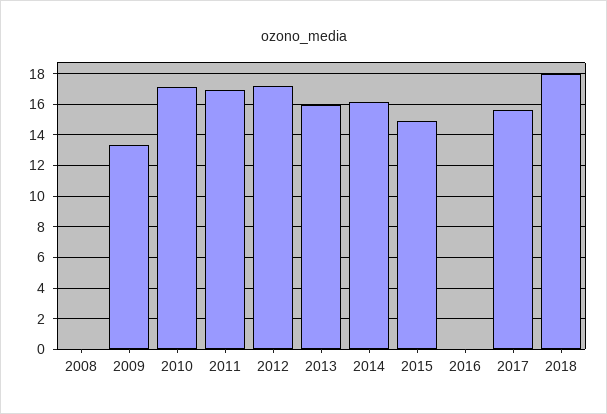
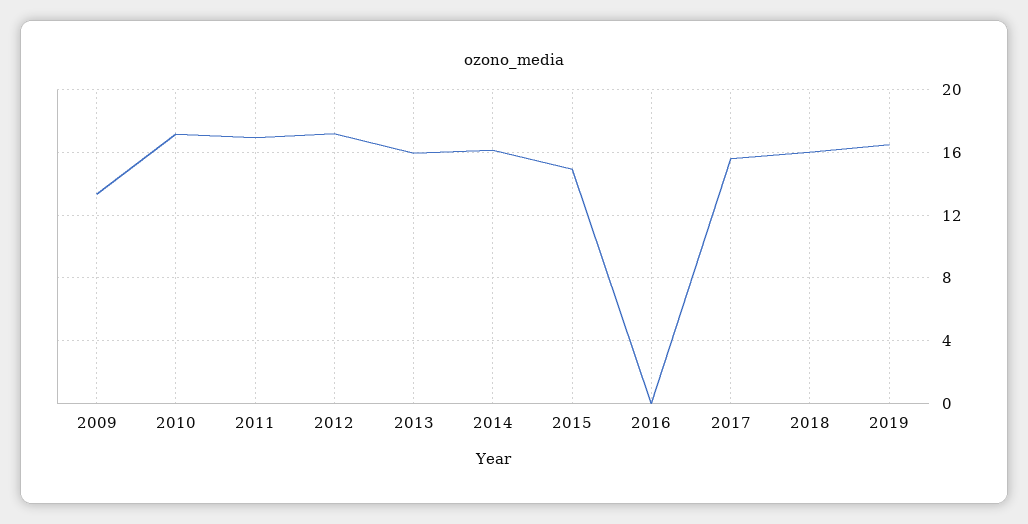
2008: 0 -> none
2018: 18 -> 16
2019: none -> 16.5

